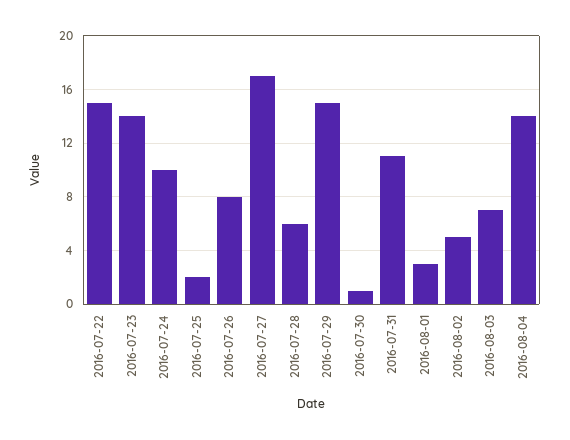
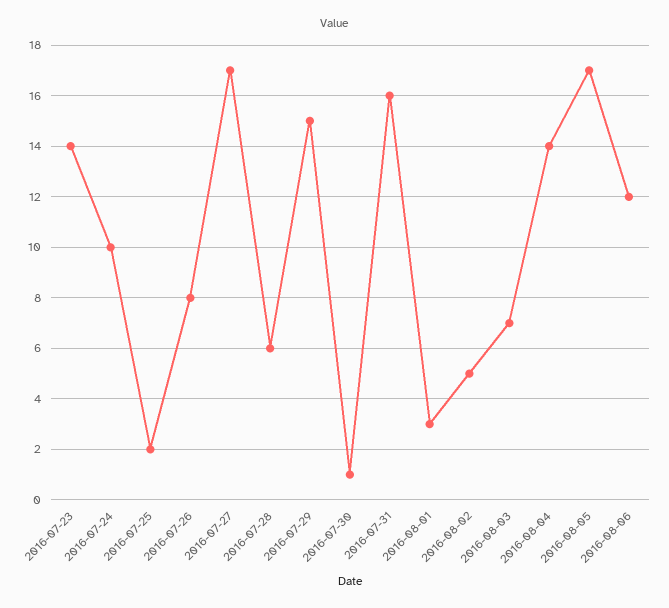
2016-07-22: 15 -> none
2016-07-31: 11 -> 16
2016-08-05: none -> 17
2016-08-06: none -> 12

